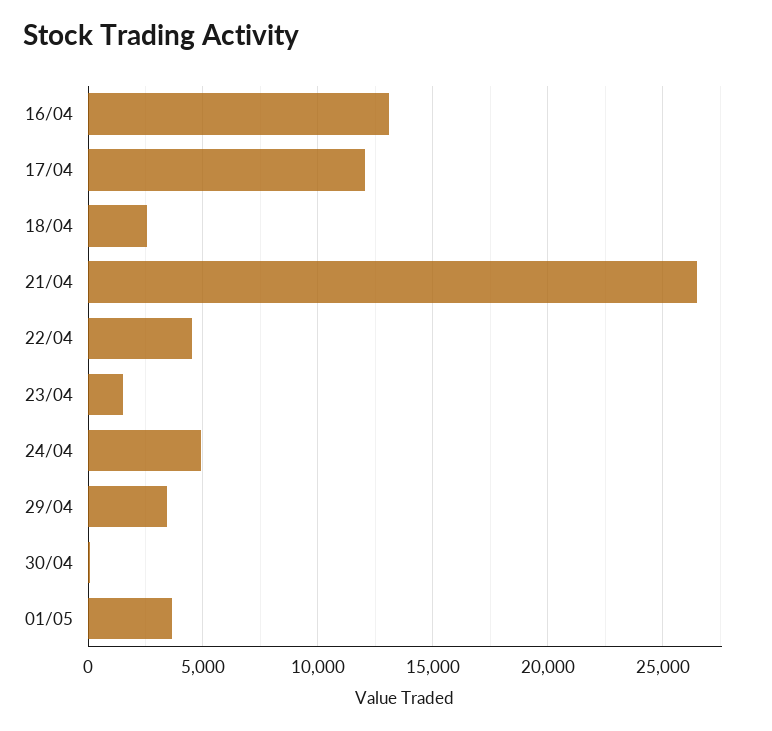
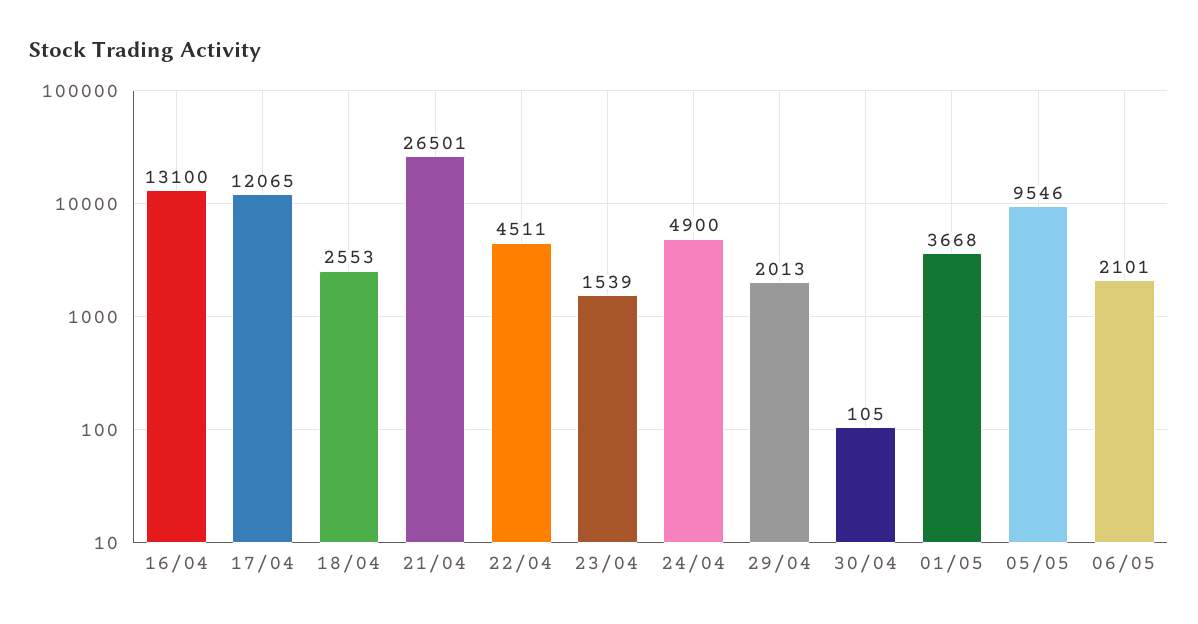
29/04: 3500 -> 2013
05/05: none -> 9546
06/05: none -> 2101

